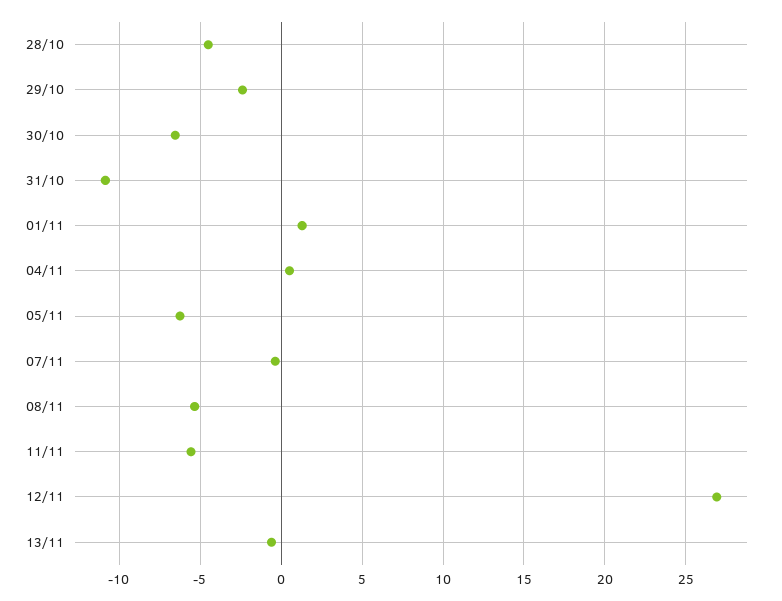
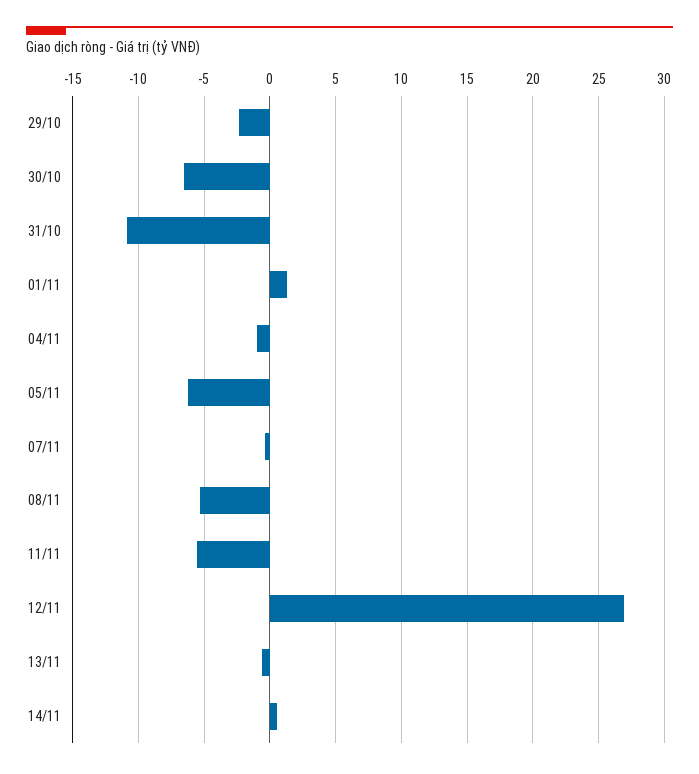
28/10: -4.5 -> none
04/11: 0.5 -> -1
14/11: none -> 0.5

